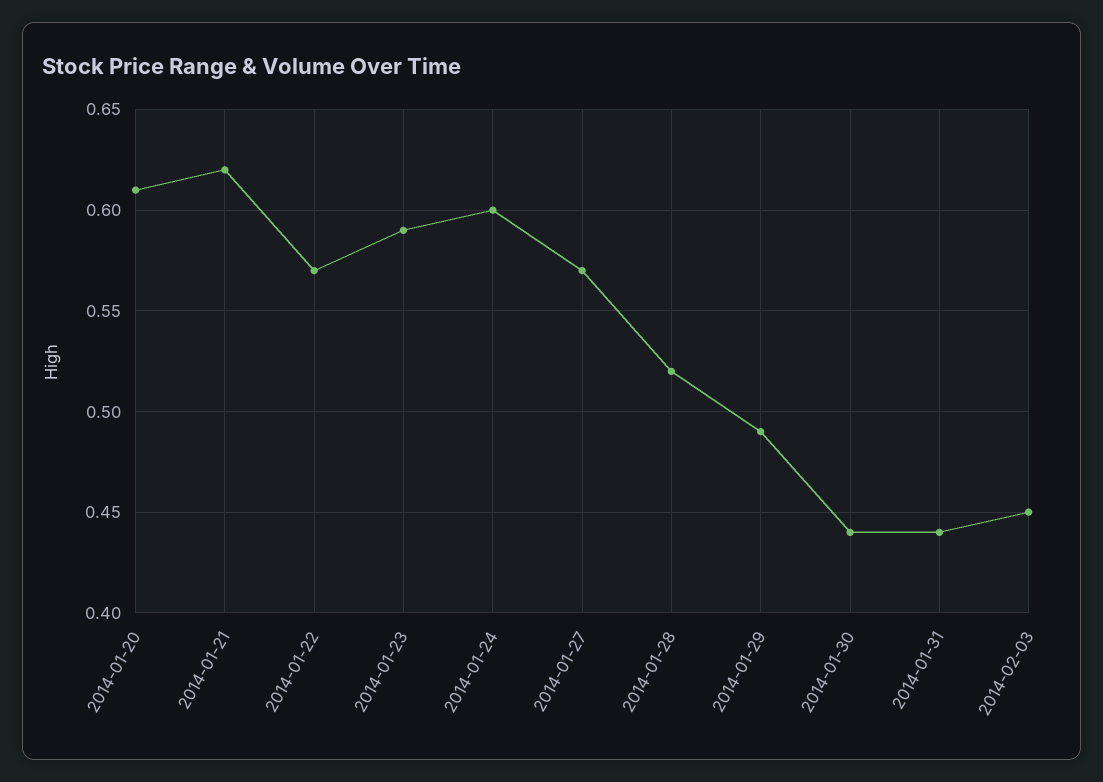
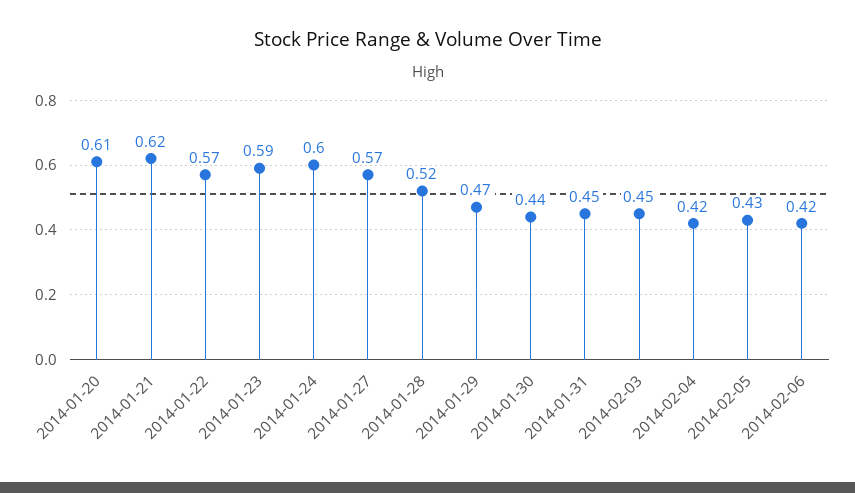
2014-01-29: 0.49 -> 0.47
2014-01-31: 0.44 -> 0.45
2014-02-04: none -> 0.42
2014-02-05: none -> 0.43
2014-02-06: none -> 0.42

